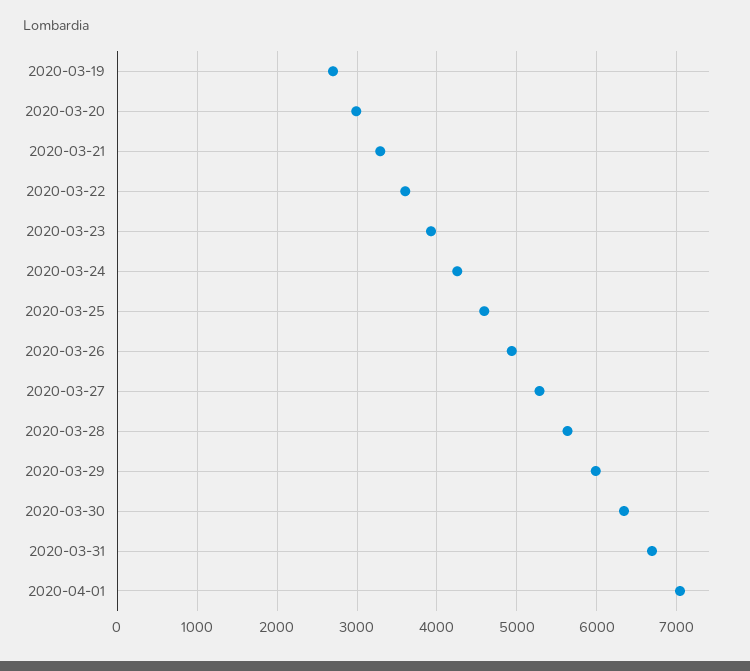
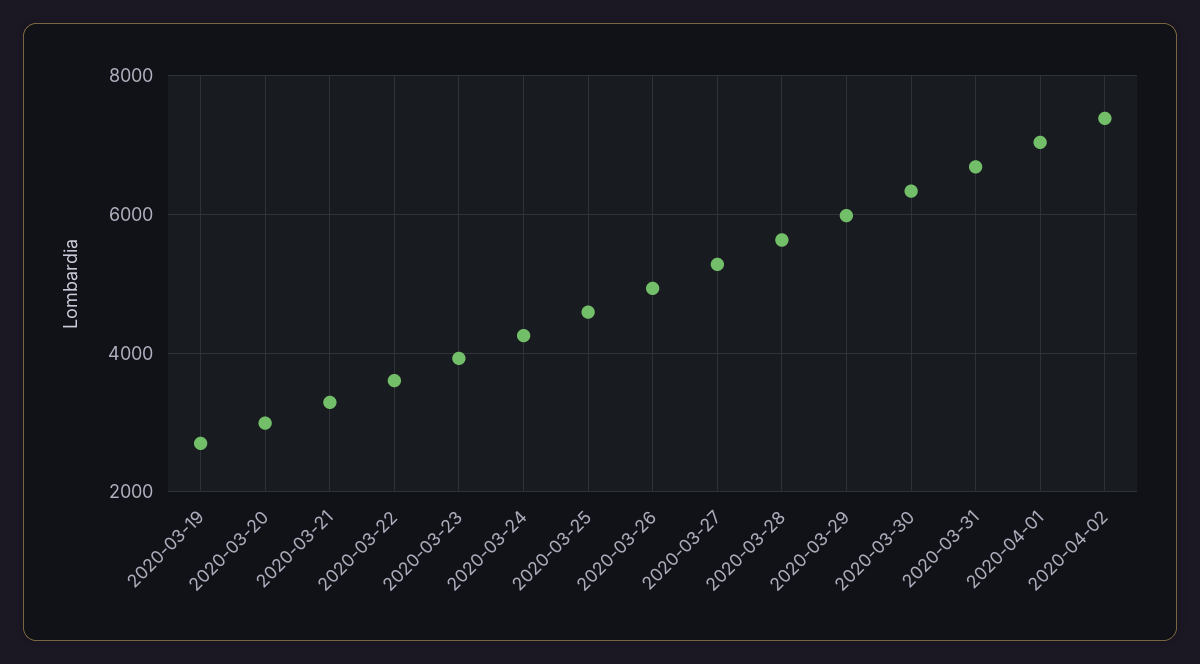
2020-04-02: none -> 7400

